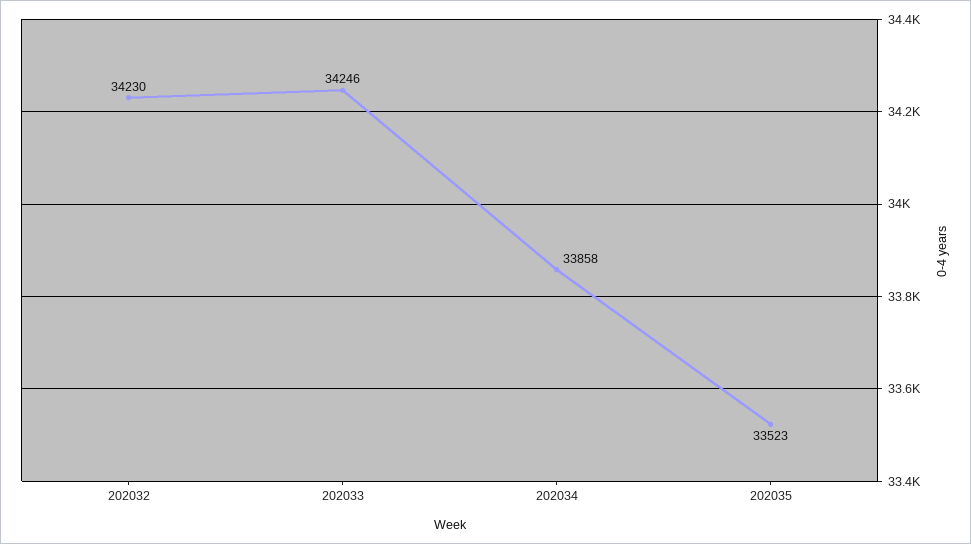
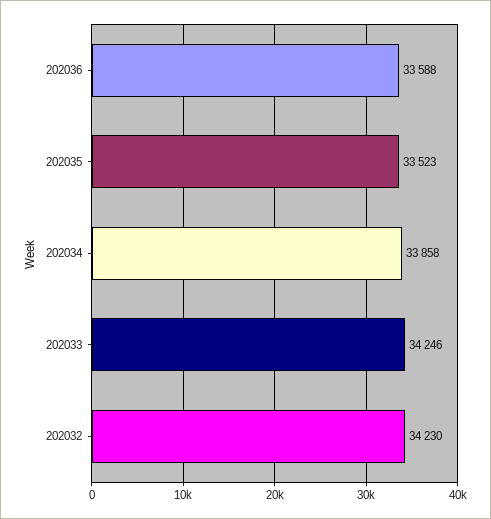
202036: none -> 33588

